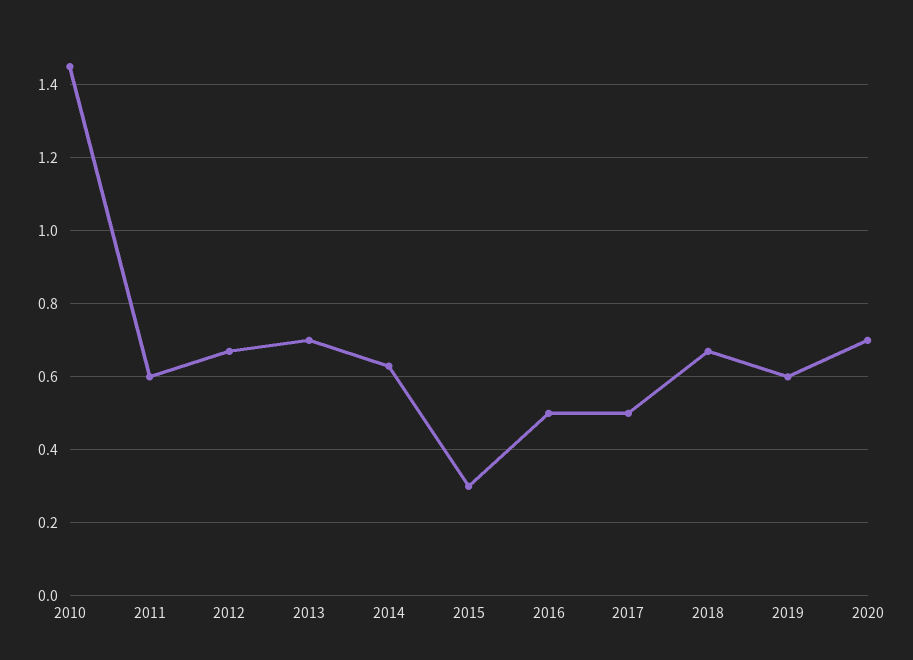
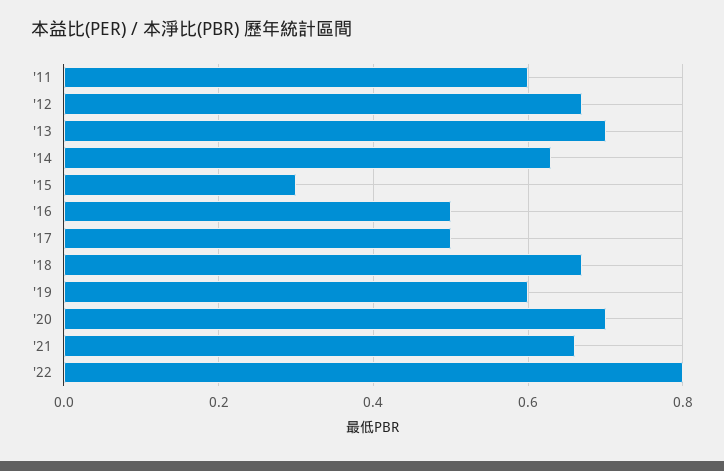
2010: 1.45 -> none
'21: none -> 0.65
'22: none -> 0.8

